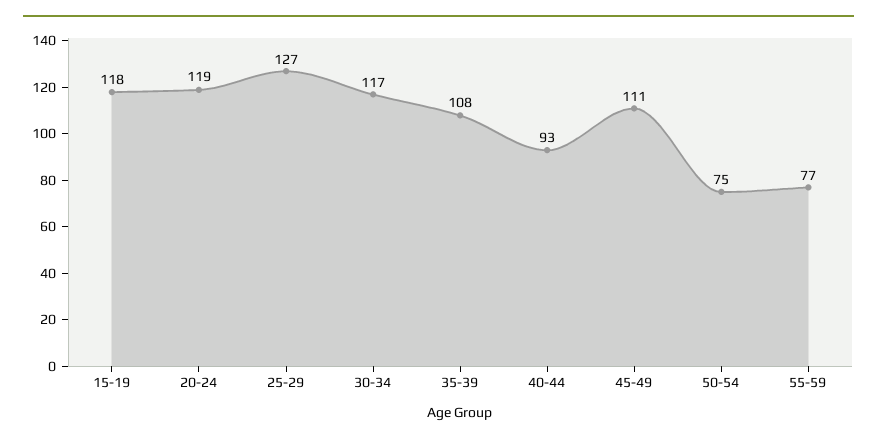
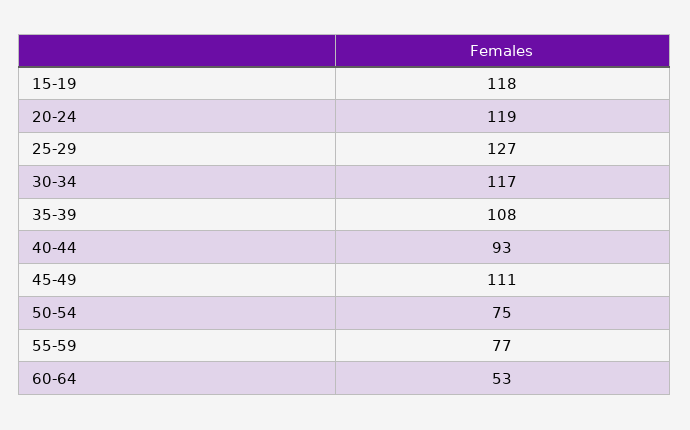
60-64: none -> 53

